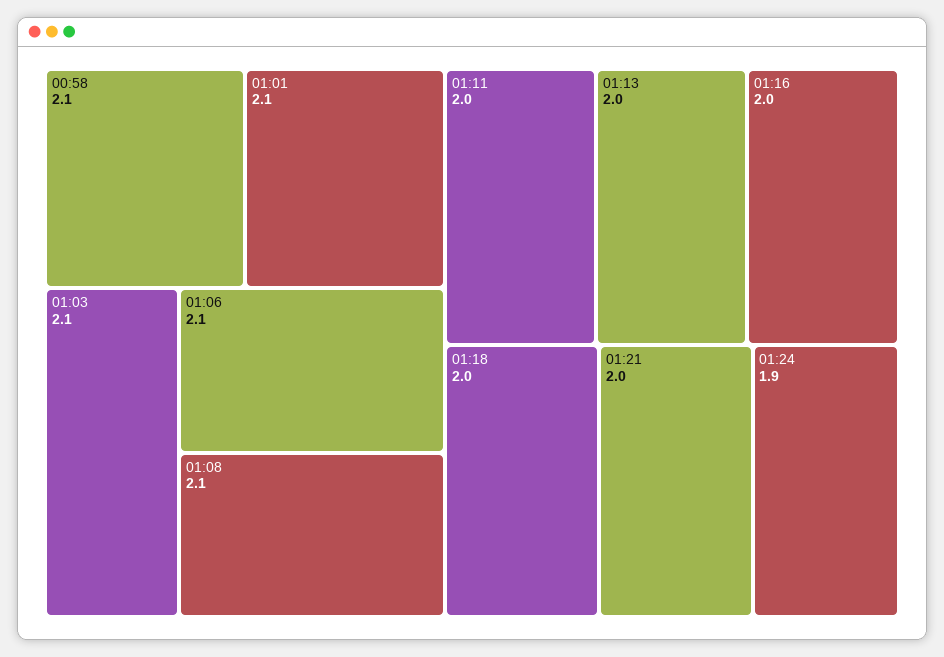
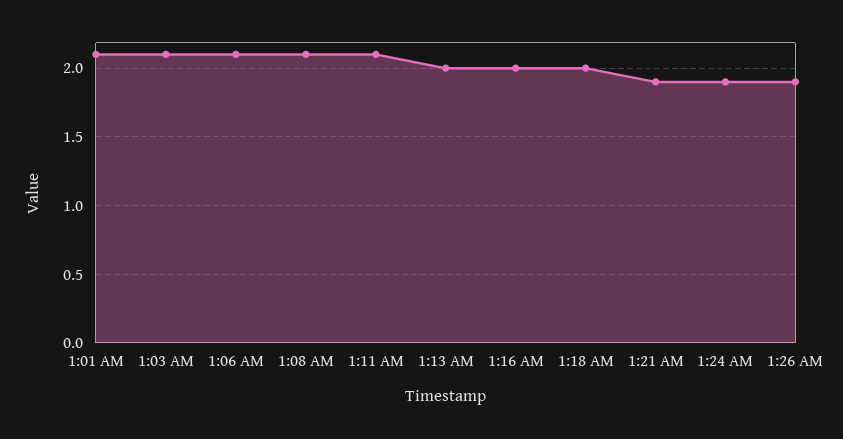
00:58: 2.1 -> none
01:11: 2 -> 2.1
01:21: 2 -> 1.9
1:26 AM: none -> 1.9

